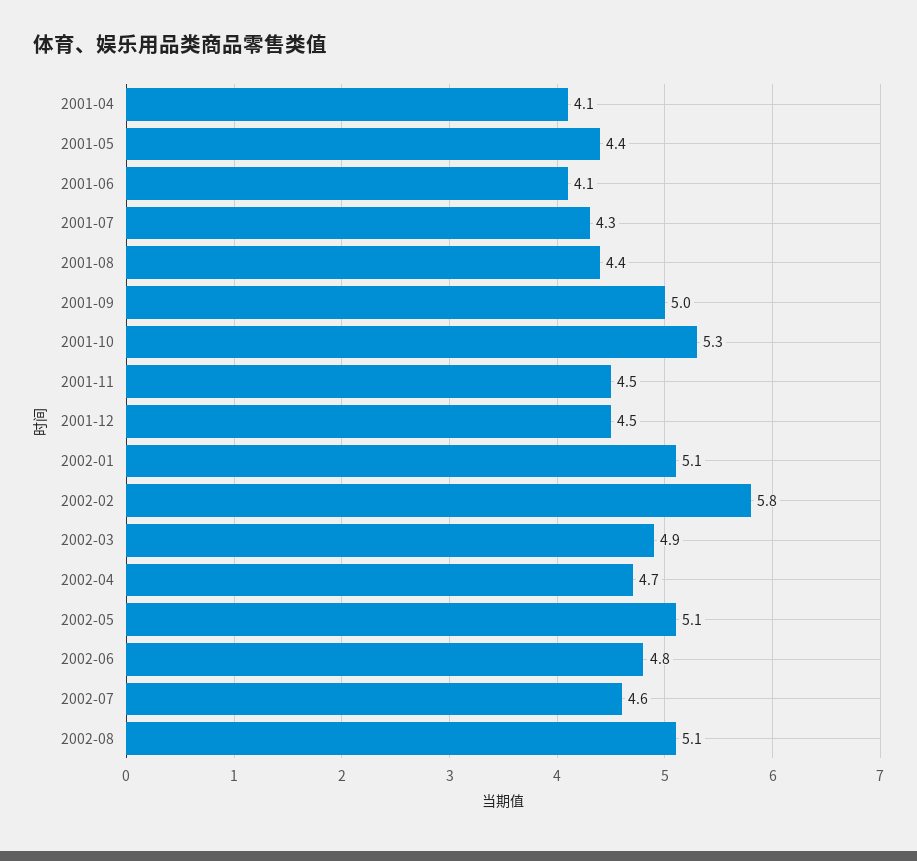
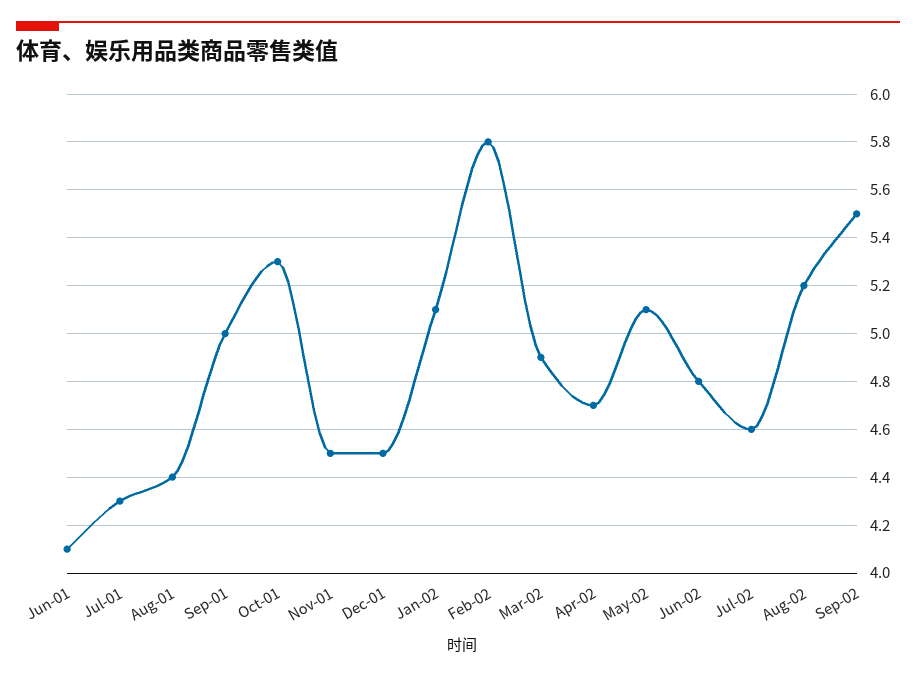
2001-04: 4.1 -> none
2001-05: 4.4 -> none
2002-08: 5.1 -> 5.2
Sep-02: none -> 5.5

